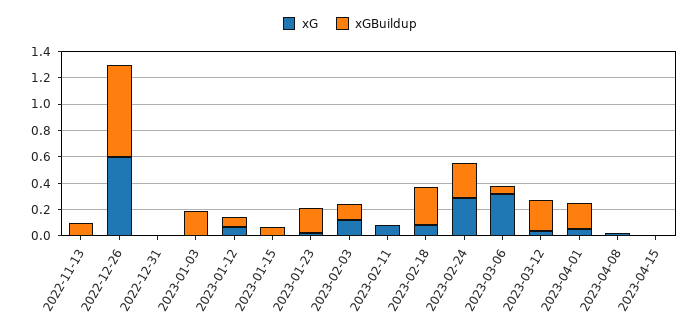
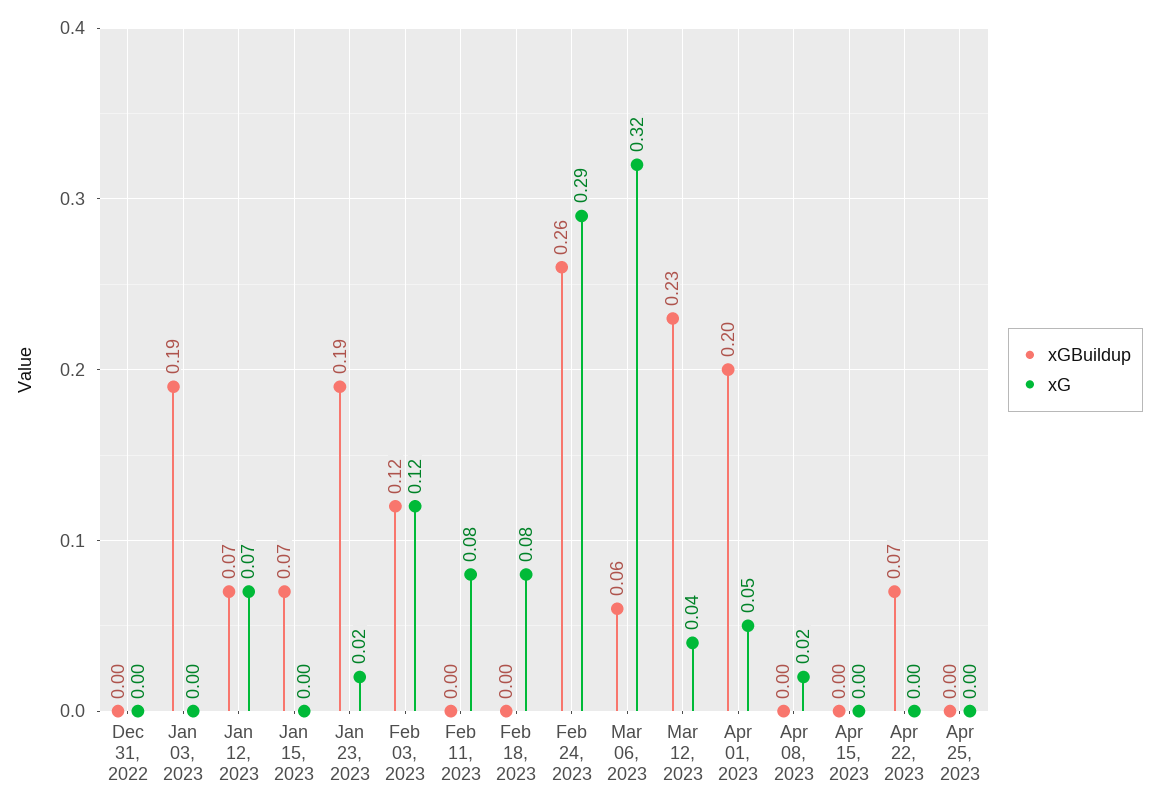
xG, 2022-11-13: 0 -> none
xGBuildup, 2022-11-13: 0.1 -> none
xG, 2022-12-26: 0.6 -> none
xGBuildup, 2022-12-26: 0.7 -> none
xGBuildup, 2023-02-18: 0.3 -> 0
xGBuildup, Apr 22, 2023: none -> 0.07
xG, Apr 22, 2023: none -> 0
xGBuildup, Apr 25, 2023: none -> 0
xG, Apr 25, 2023: none -> 0

